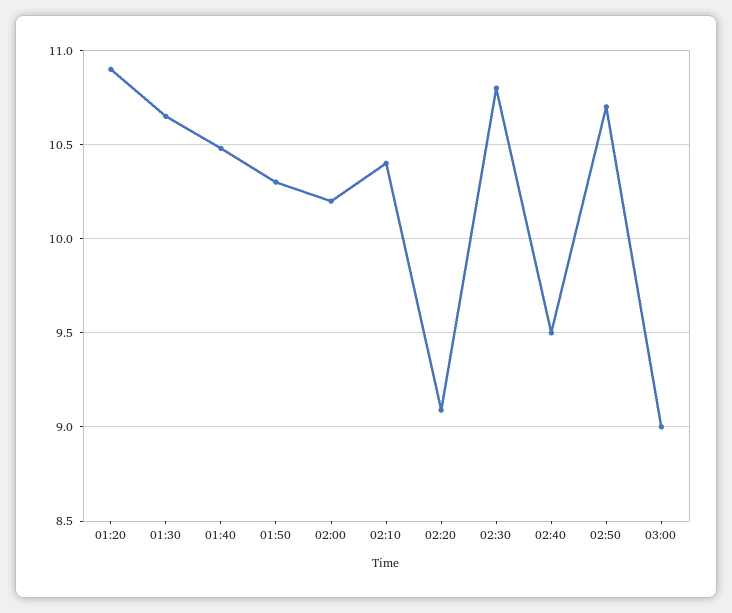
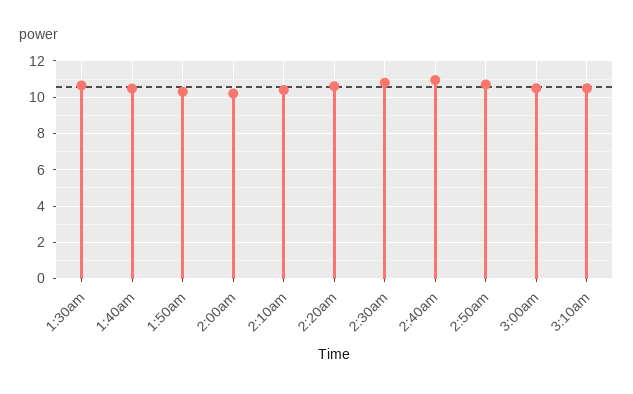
01:20: 10.9 -> none
02:20: 9.1 -> 10.5
02:40: 9.5 -> 11
03:00: 9 -> 10.5
3:10am: none -> 10.5

